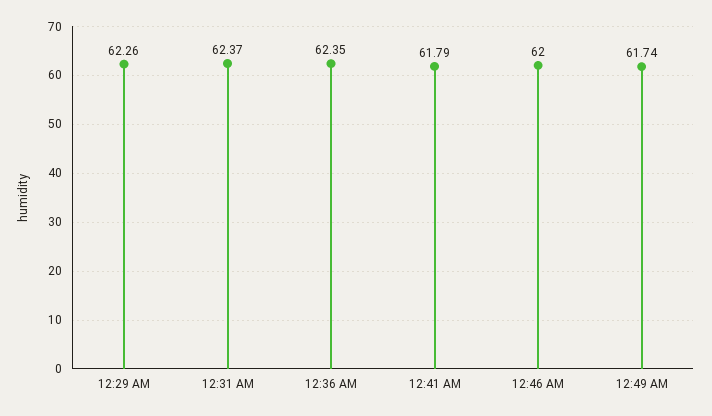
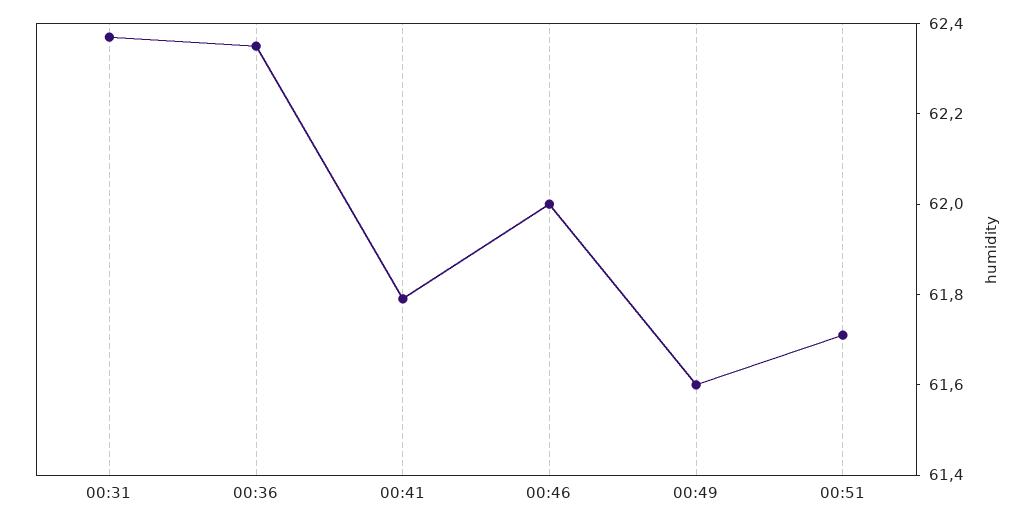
12:29 AM: 62.26 -> none
12:49 AM: 61.74 -> 61.6
00:51: none -> 61.7

